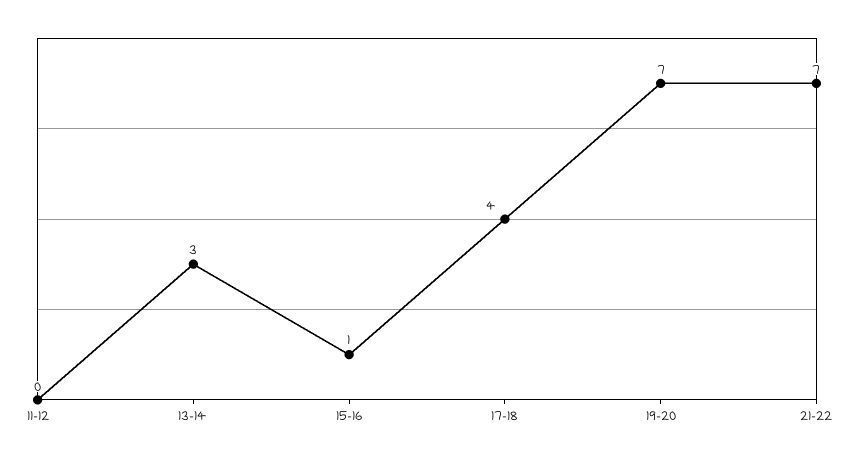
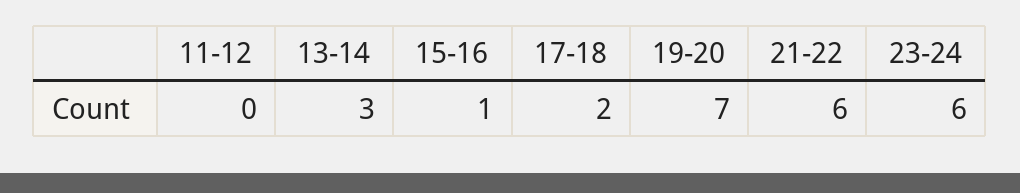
17-18: 4 -> 2
21-22: 7 -> 6
23-24: none -> 6

